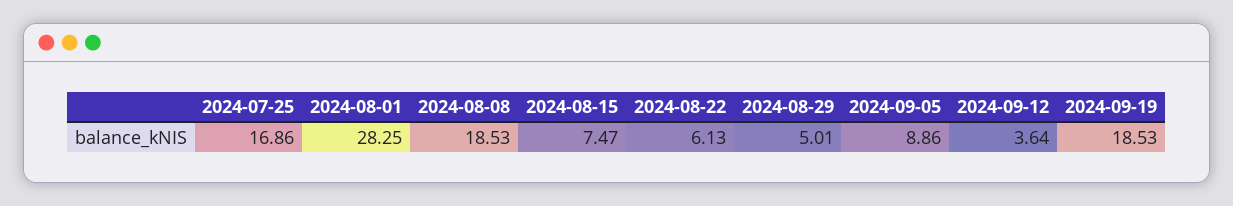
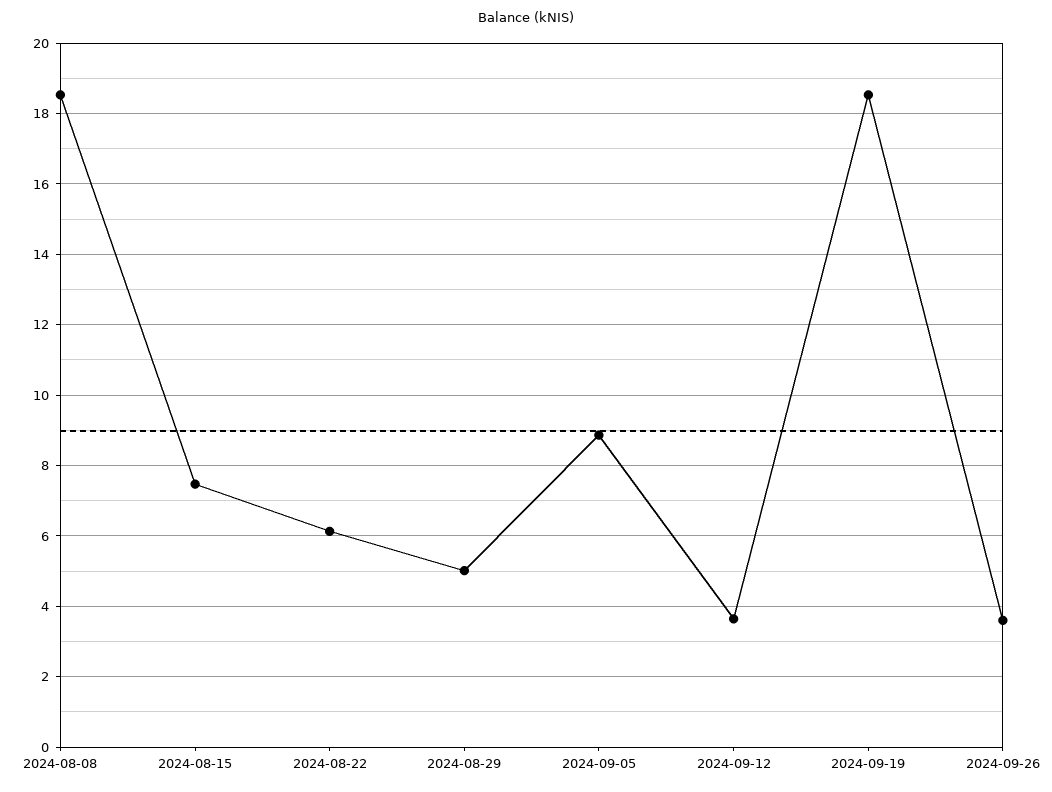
2024-07-25: 16.86 -> none
2024-08-01: 28.25 -> none
2024-09-26: none -> 3.6

